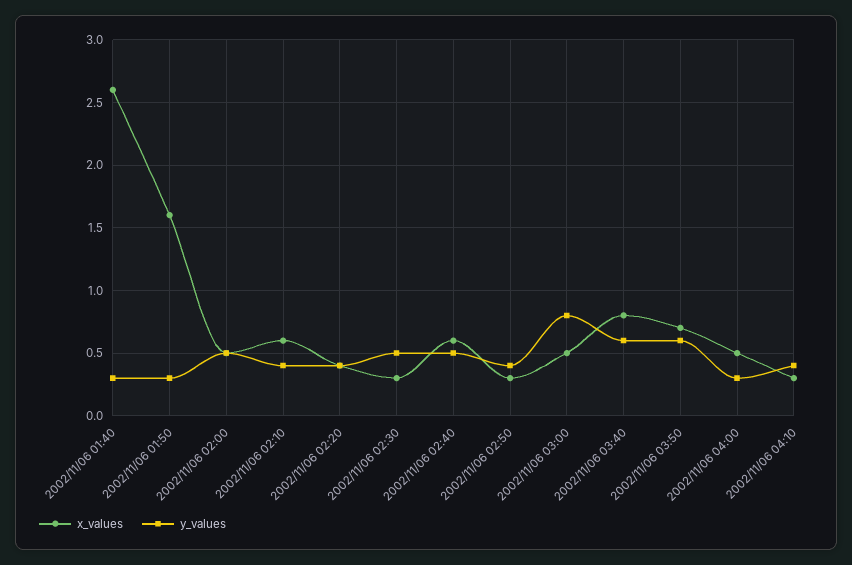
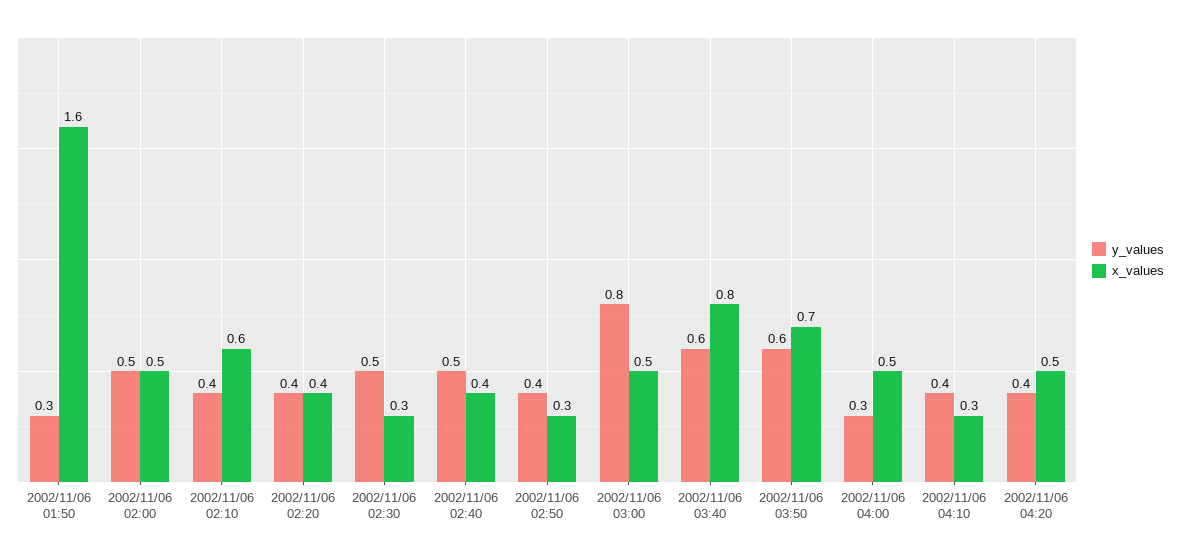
x_values, 2002/11/06 01:40: 2.6 -> none
y_values, 2002/11/06 01:40: 0.3 -> none
x_values, 2002/11/06 02:40: 0.6 -> 0.4
y_values, 2002/11/06 04:20: none -> 0.4
x_values, 2002/11/06 04:20: none -> 0.5

